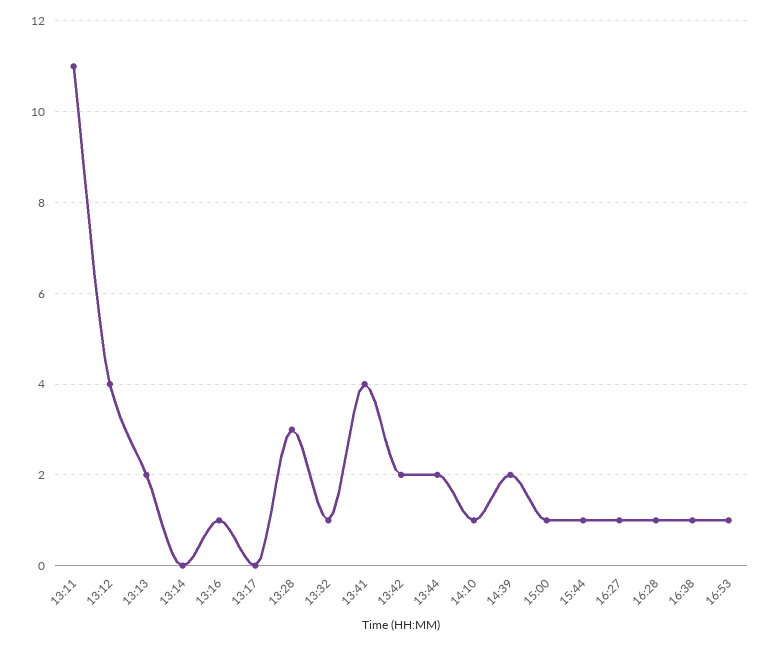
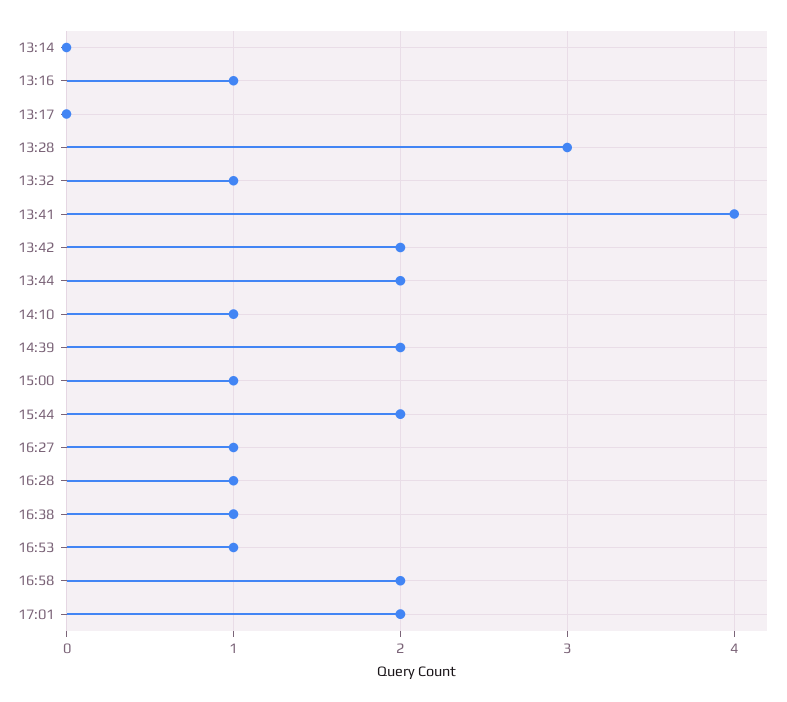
13:11: 11 -> none
13:12: 4 -> none
13:13: 2 -> none
15:44: 1 -> 2
16:58: none -> 2
17:01: none -> 2

